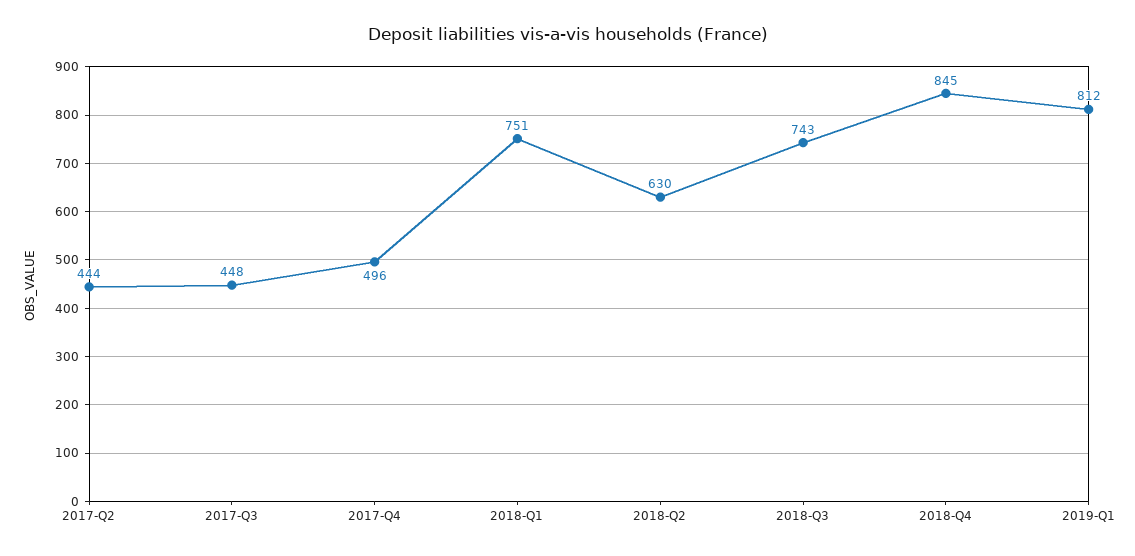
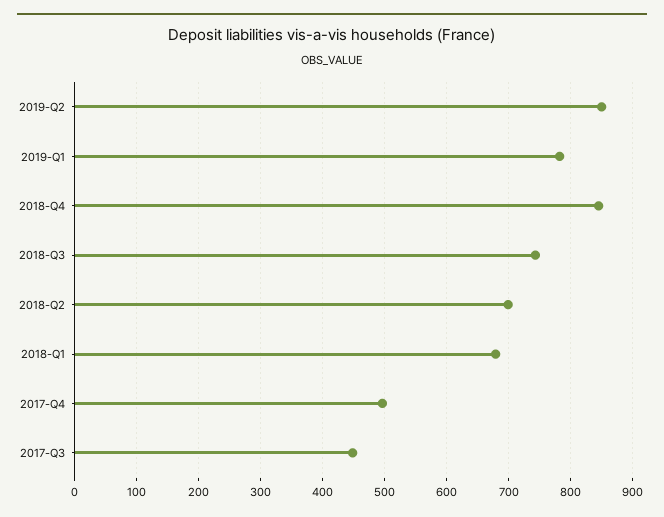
2017-Q2: 444 -> none
2018-Q1: 751 -> 680
2018-Q2: 630 -> 700
2019-Q1: 812 -> 780
2019-Q2: none -> 850

